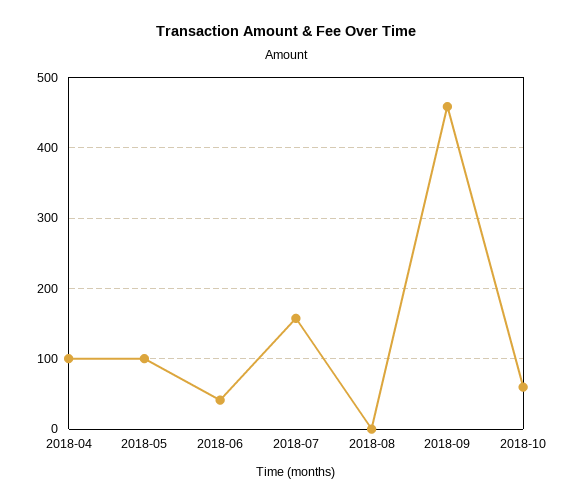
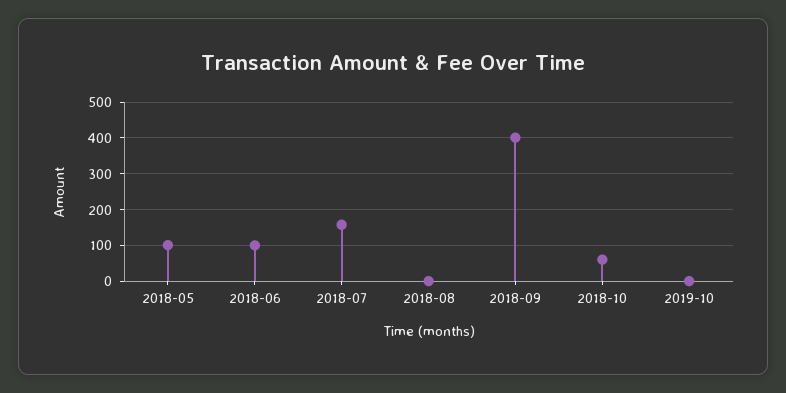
2018-04: 100 -> none
2018-06: 40 -> 100
2018-09: 460 -> 400
2019-10: none -> 0

